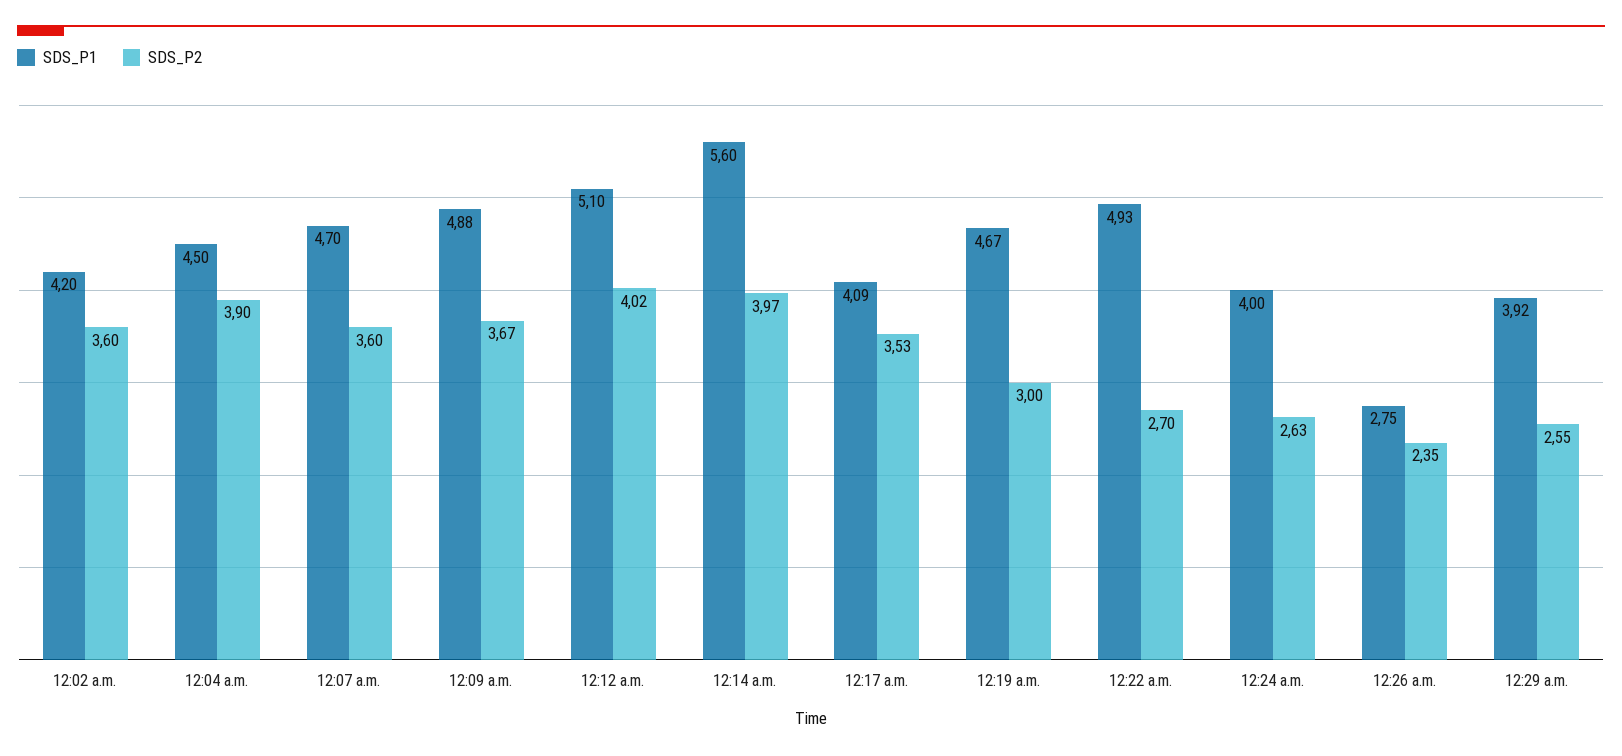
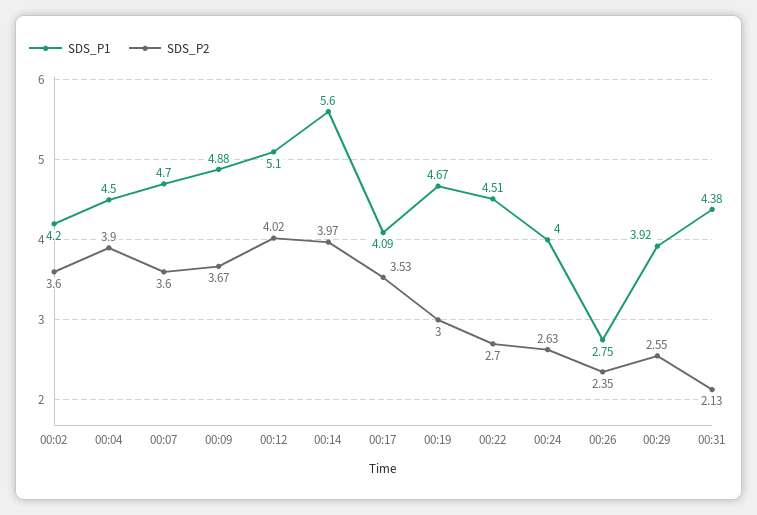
SDS_P1, 12:22 a.m.: 4.93 -> 4.51
SDS_P1, 00:31: none -> 4.38
SDS_P2, 00:31: none -> 2.13

